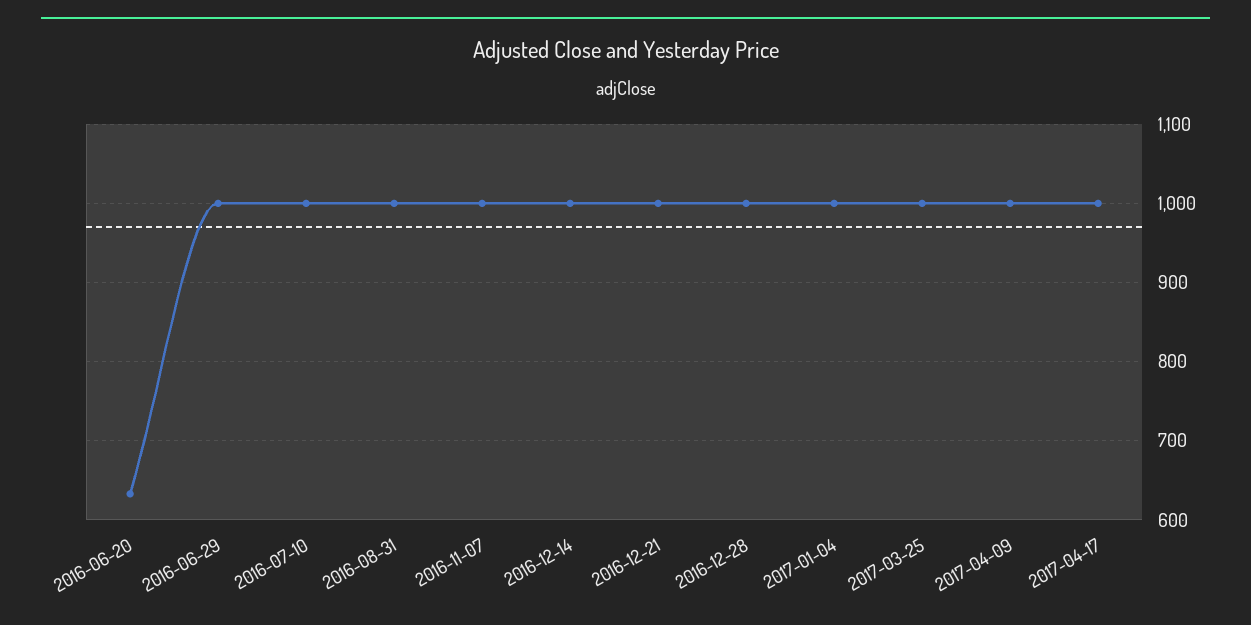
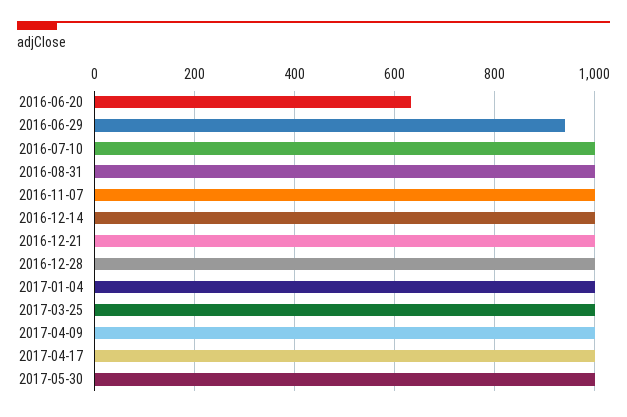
2016-06-29: 1000 -> 940
2017-05-30: none -> 1000

